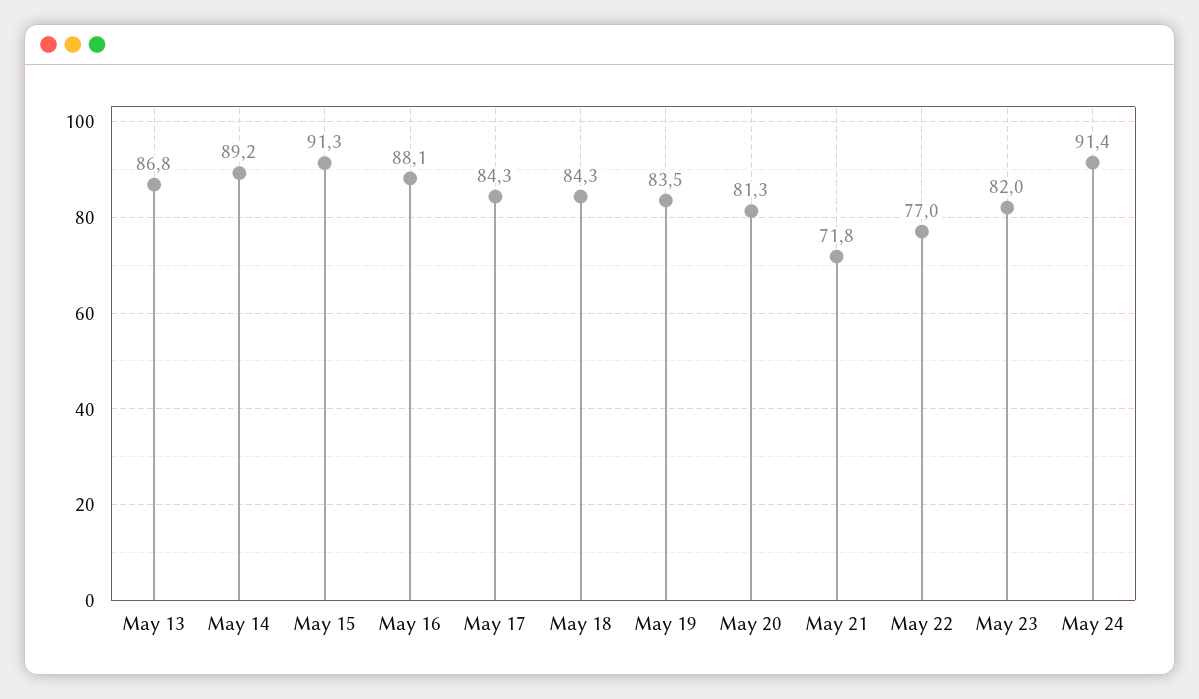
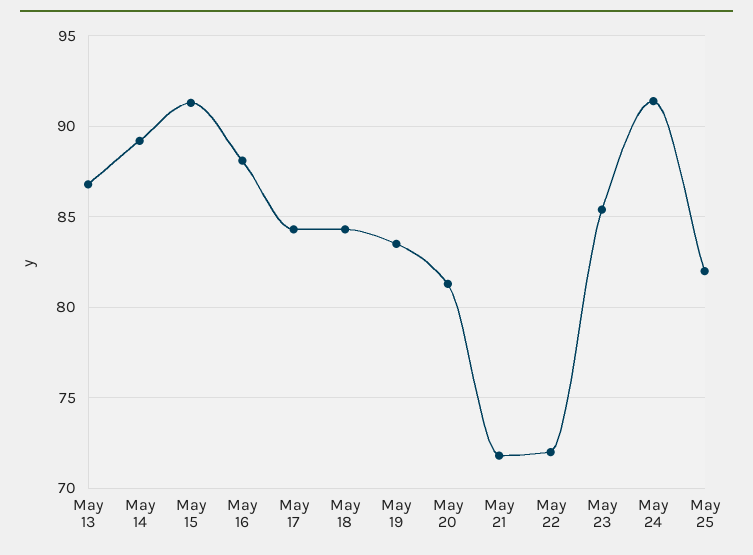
May 22: 77 -> 72
May 23: 82 -> 85.5
May 25: none -> 82

